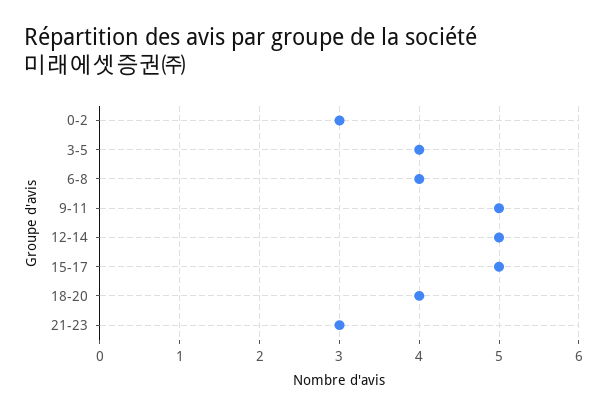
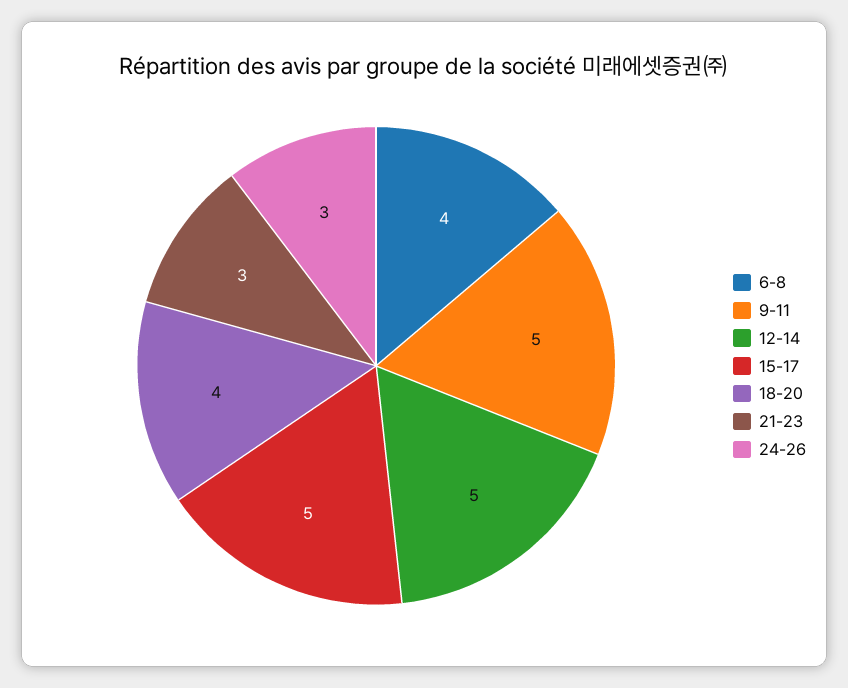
0-2: 3 -> none
3-5: 4 -> none
24-26: none -> 3

